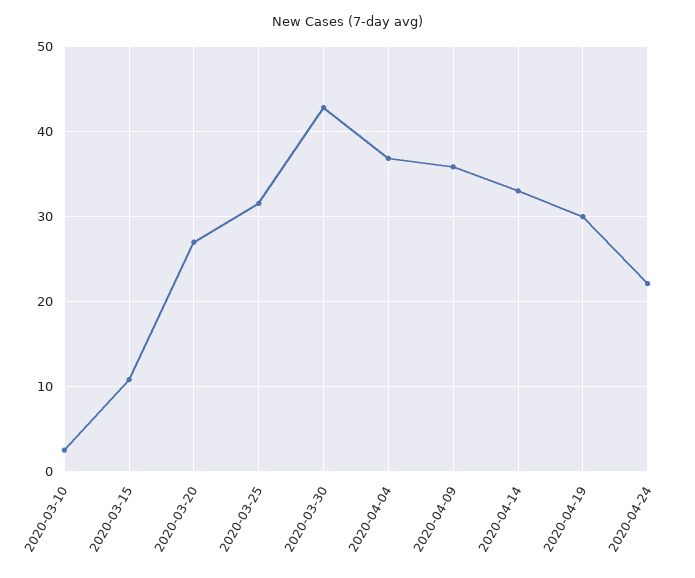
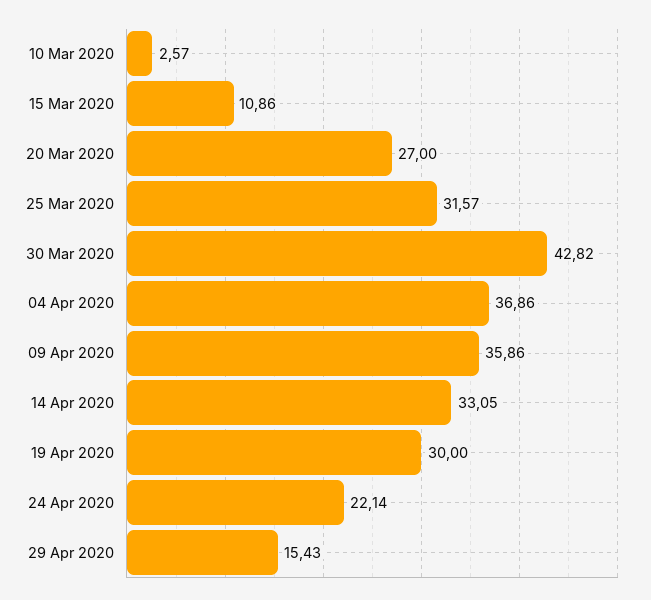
29 Apr 2020: none -> 15.43

